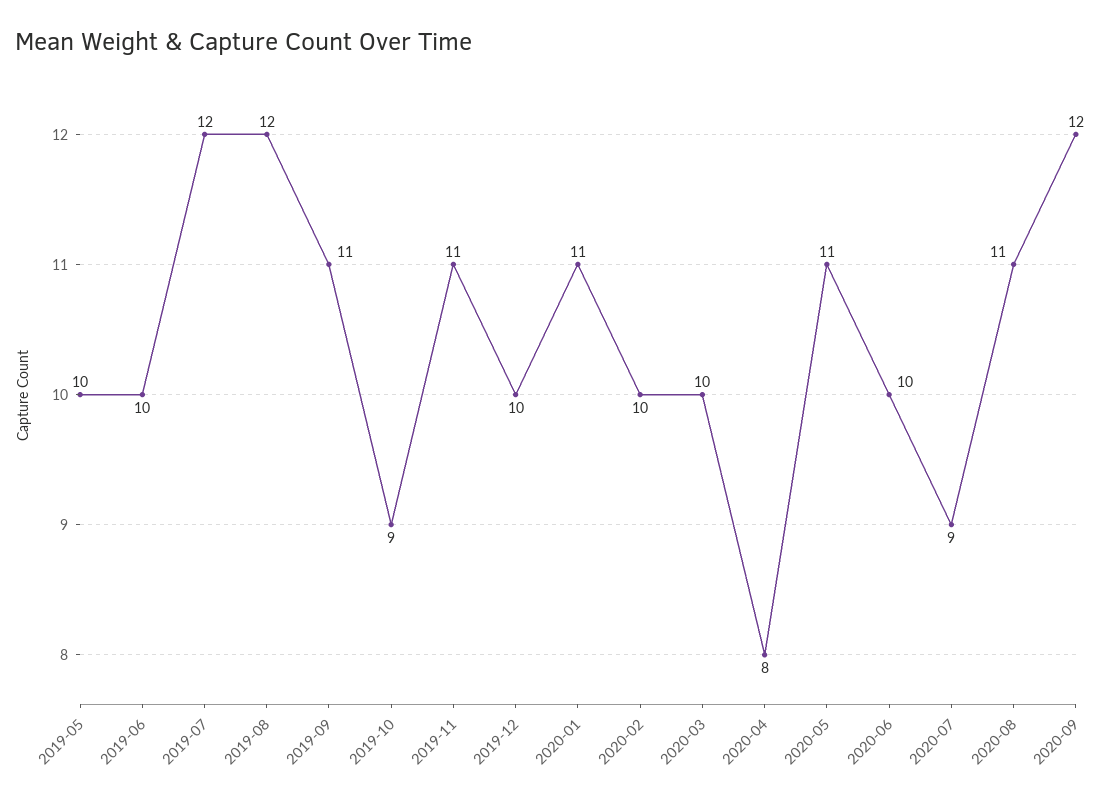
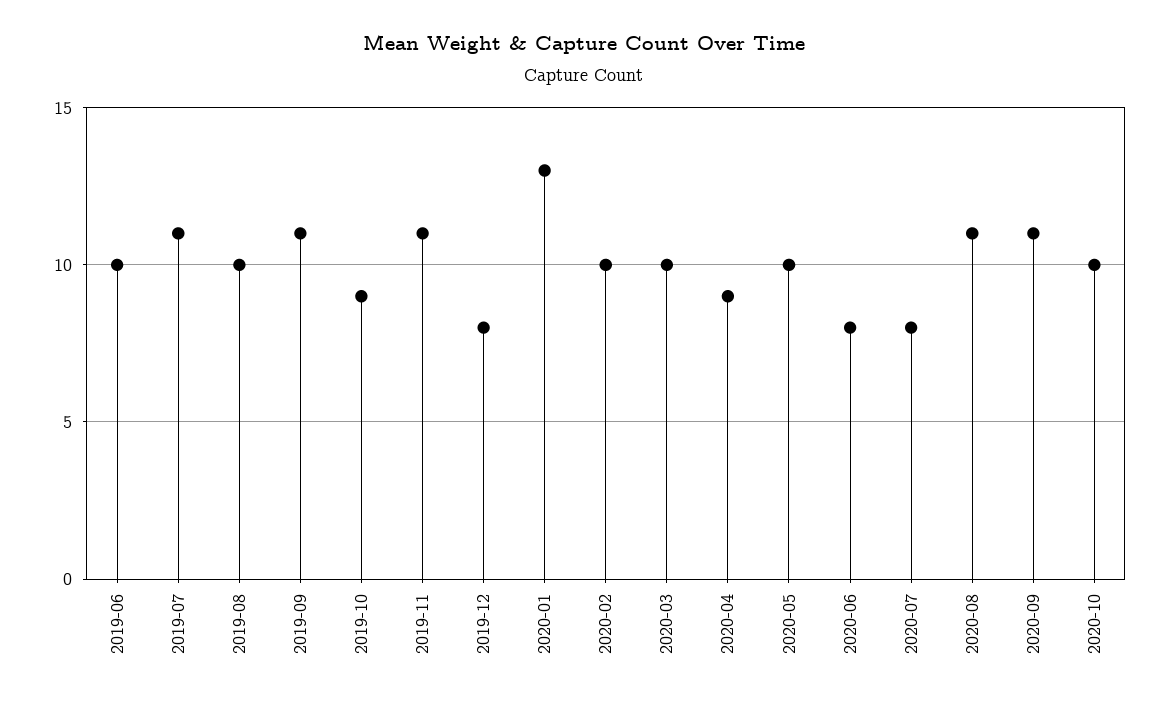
2019-05: 10 -> none
2019-07: 12 -> 11
2019-08: 12 -> 10
2019-12: 10 -> 8
2020-01: 11 -> 13
2020-04: 8 -> 9
2020-05: 11 -> 10
2020-06: 10 -> 8
2020-07: 9 -> 8
2020-09: 12 -> 11
2020-10: none -> 10

